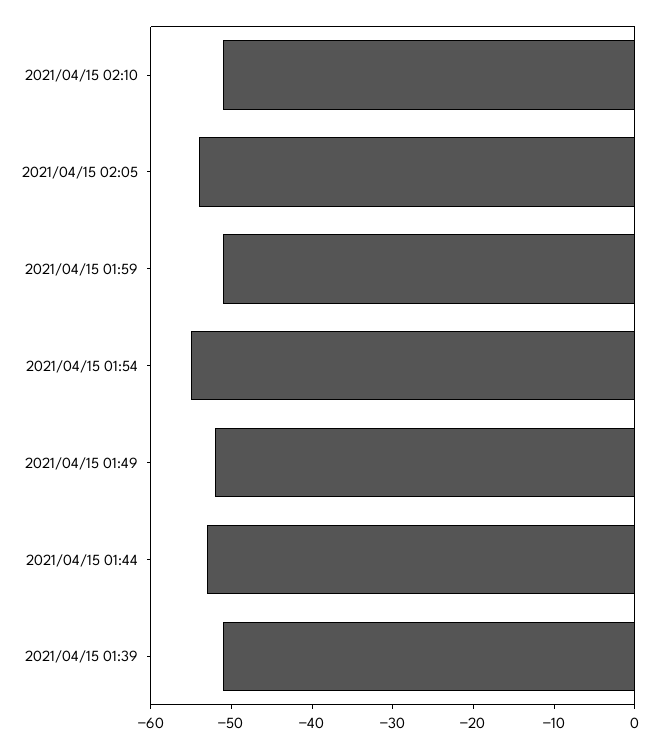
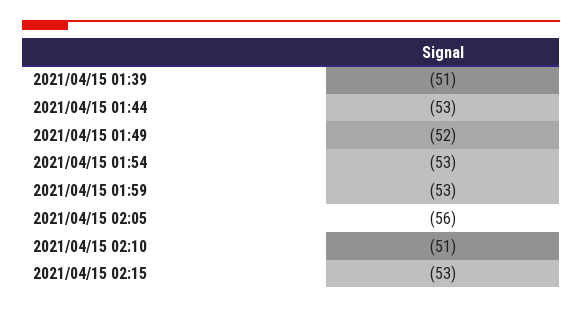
2021/04/15 02:05: -54 -> -56
2021/04/15 01:59: -51 -> -53
2021/04/15 01:54: -55 -> -53
2021/04/15 02:15: none -> -53

